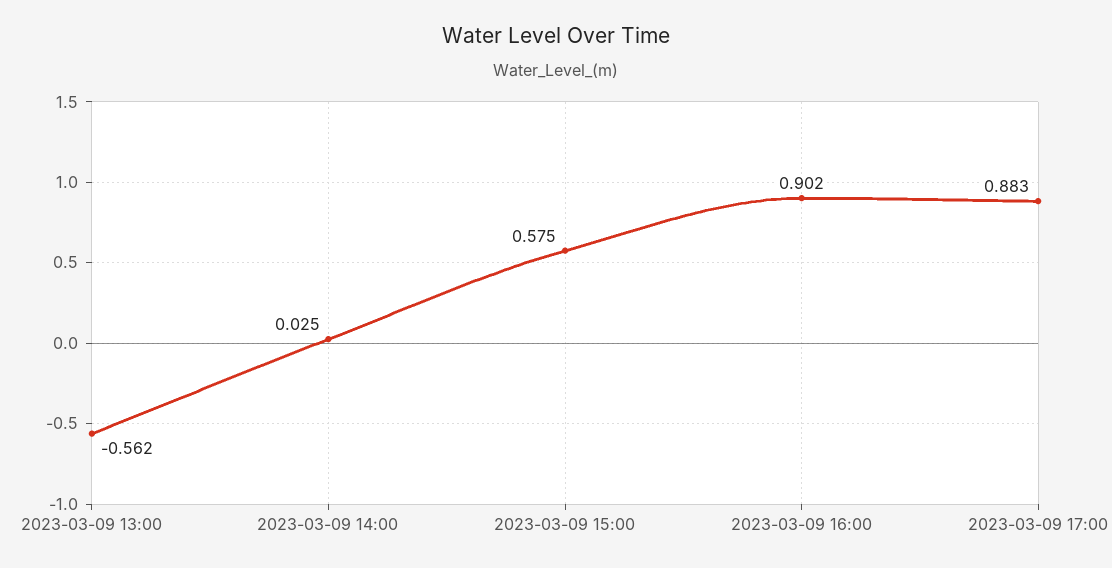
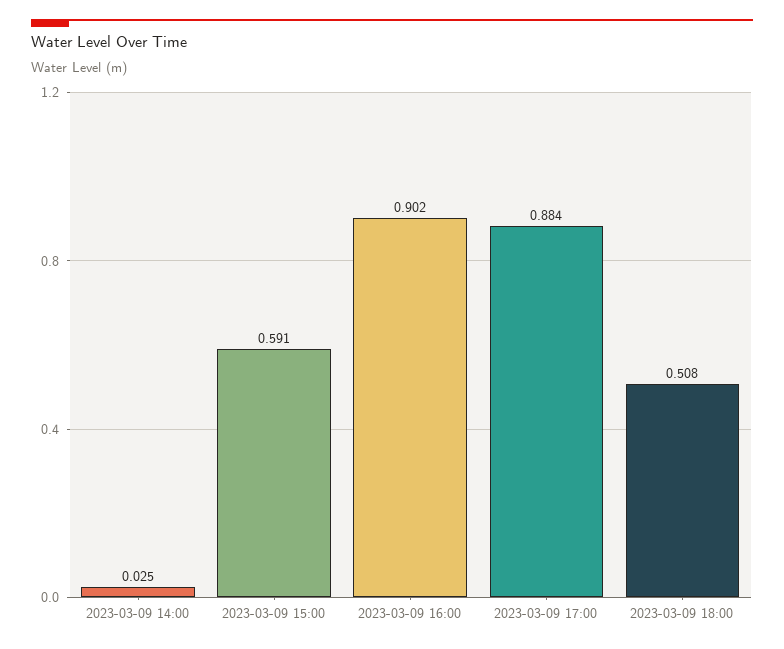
2023-03-09 13:00: -0.562 -> none
2023-03-09 15:00: 0.575 -> 0.591
2023-03-09 17:00: 0.883 -> 0.884
2023-03-09 18:00: none -> 0.508

